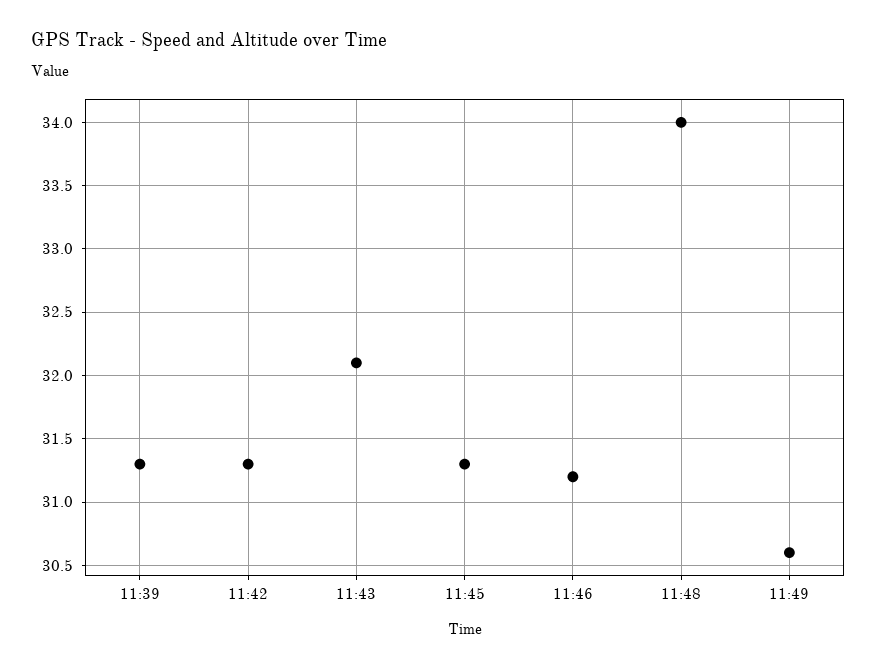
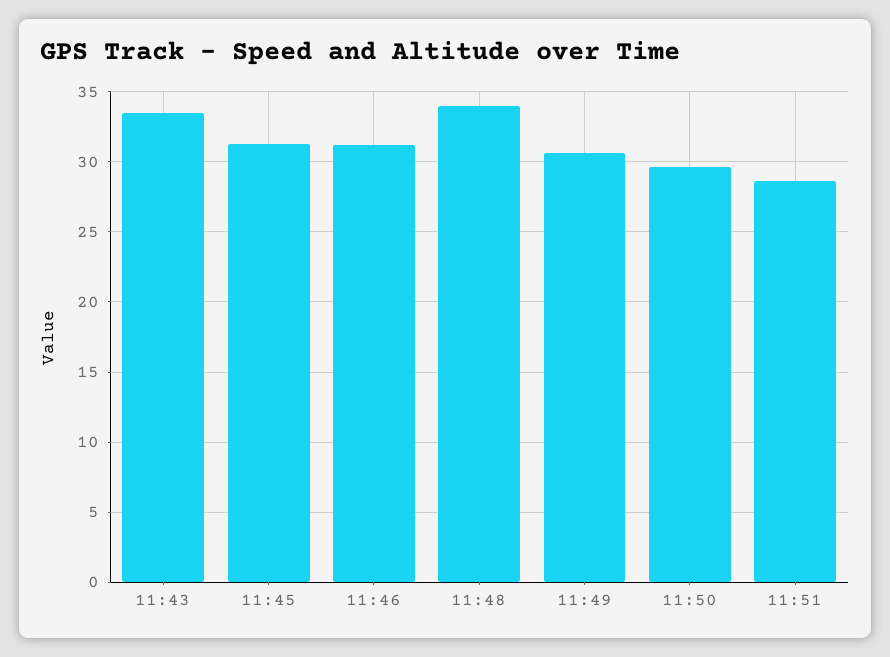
11:39: 31.3 -> none
11:42: 31.3 -> none
11:43: 32.1 -> 33.5
11:50: none -> 29.5
11:51: none -> 28.5

